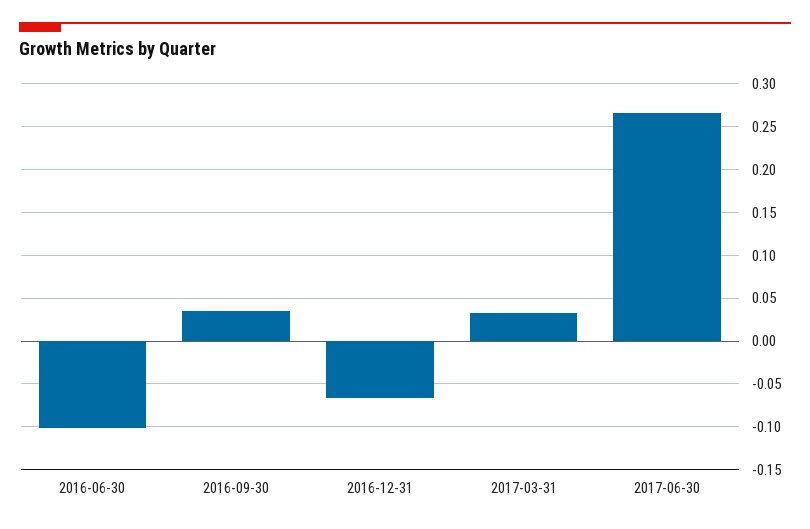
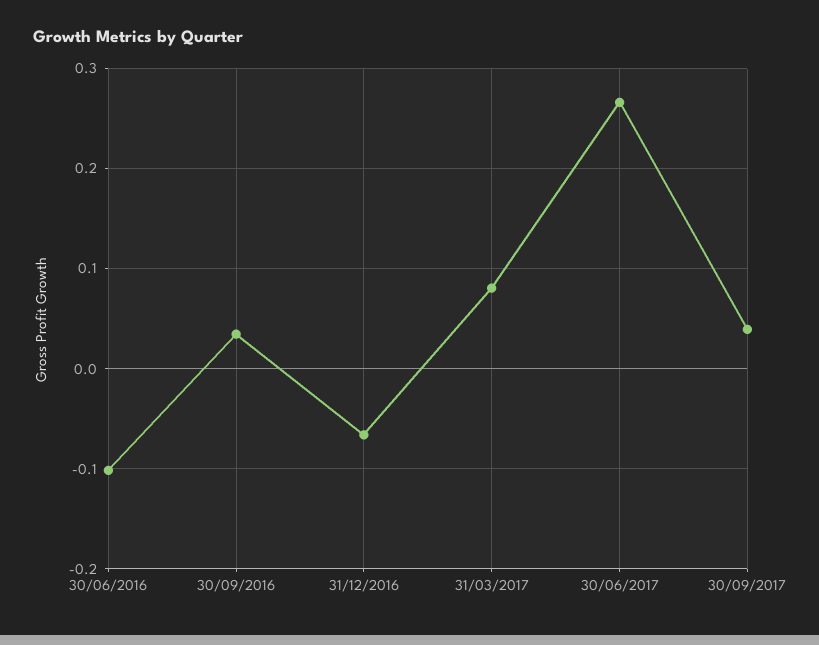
2017-03-31: 0.03 -> 0.08
30/09/2017: none -> 0.04

